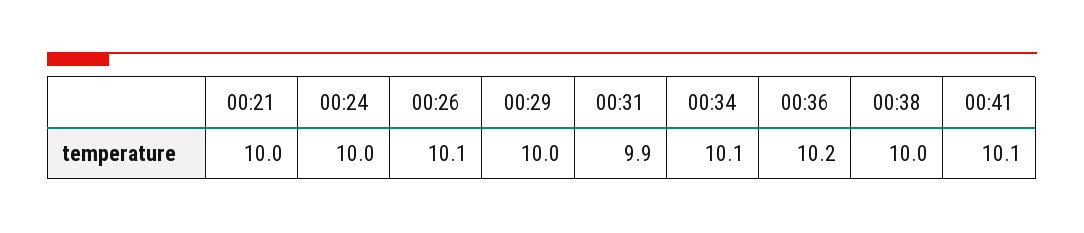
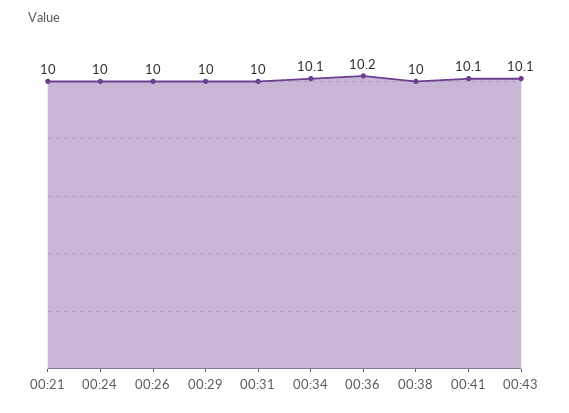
00:26: 10.1 -> 10
00:31: 9.9 -> 10
00:43: none -> 10.1

